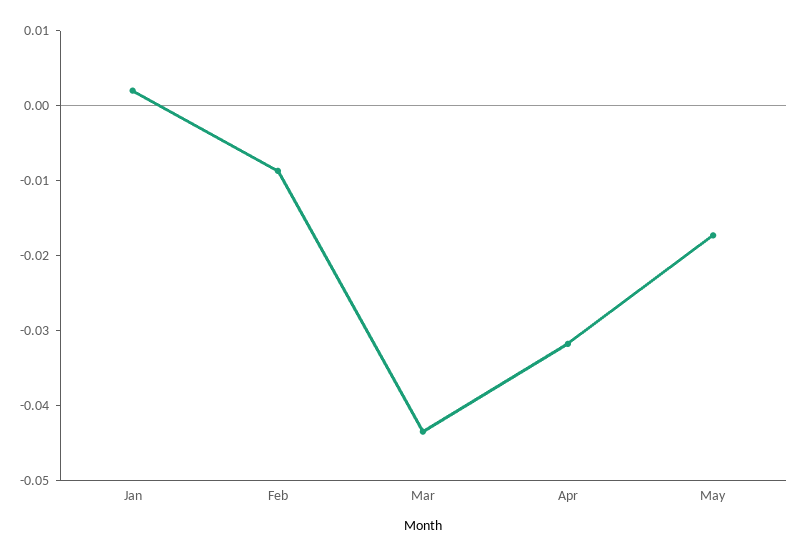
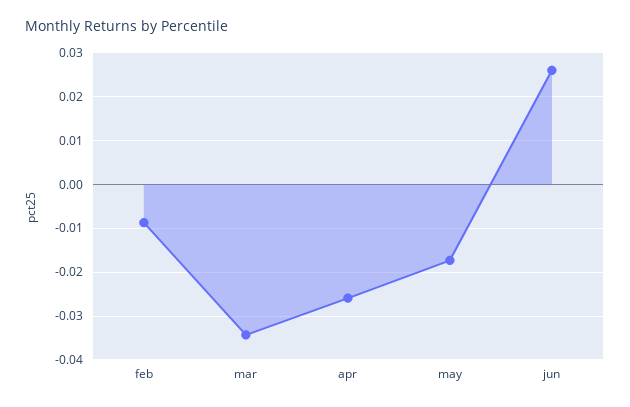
Jan: 0.002 -> none
Mar: -0.044 -> -0.034
Apr: -0.032 -> -0.026
jun: none -> 0.026

